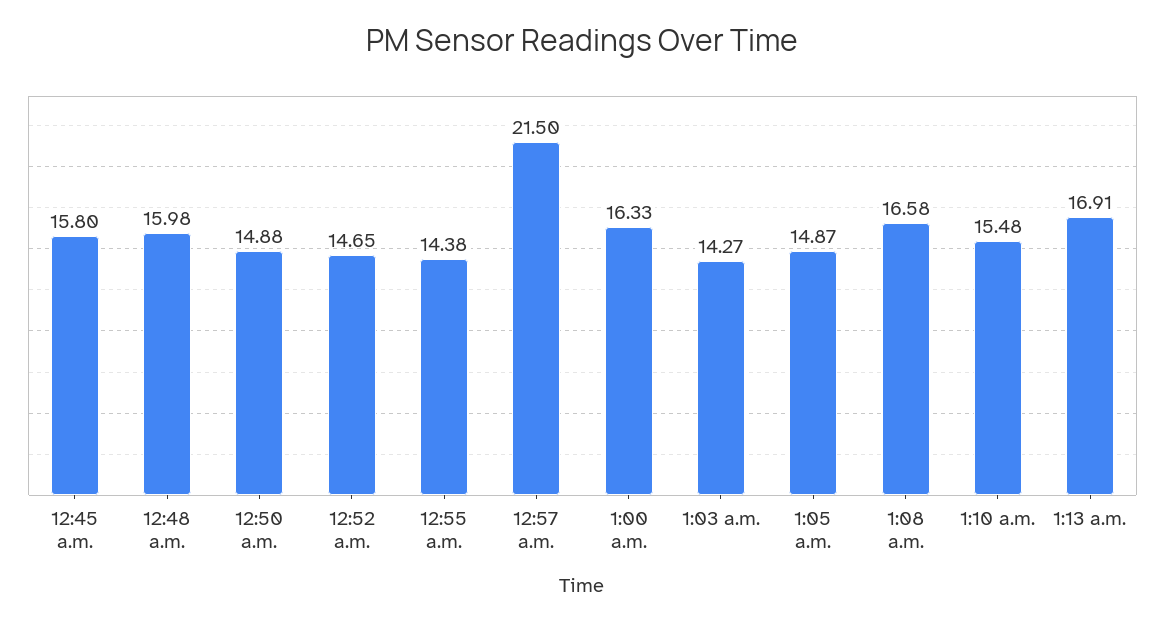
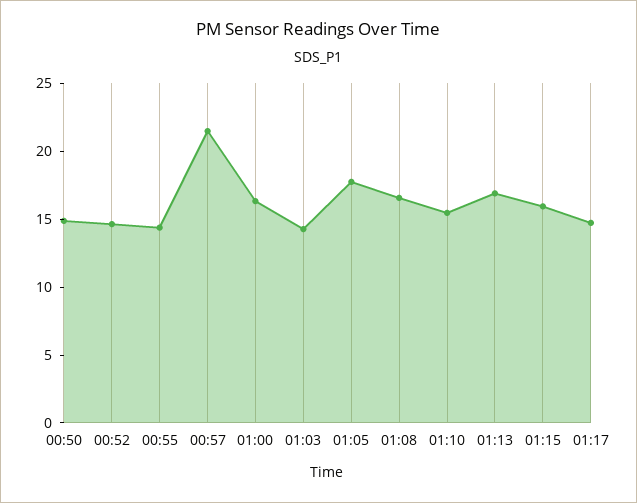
12:45 a.m.: 15.8 -> none
12:48 a.m.: 15.98 -> none
1:05 a.m.: 14.87 -> 18
01:15: none -> 16
01:17: none -> 15

